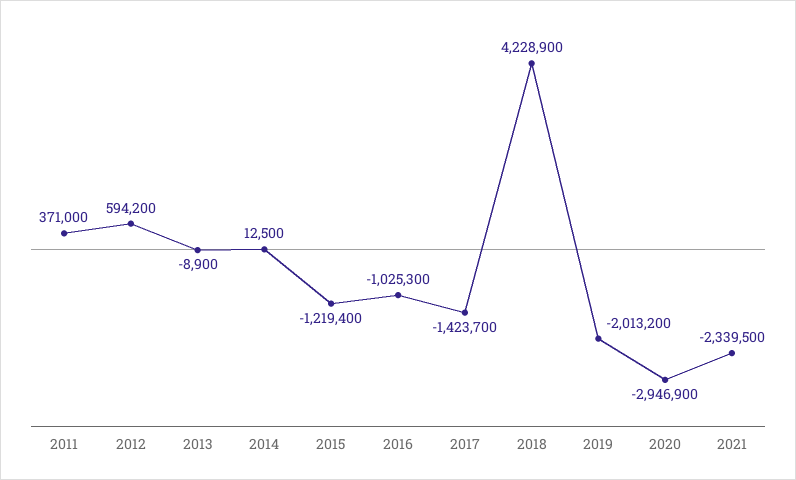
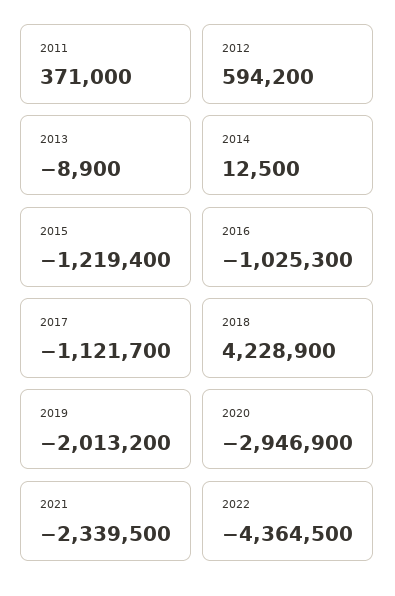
2017: -1423700 -> -1121700
2022: none -> -4364500

